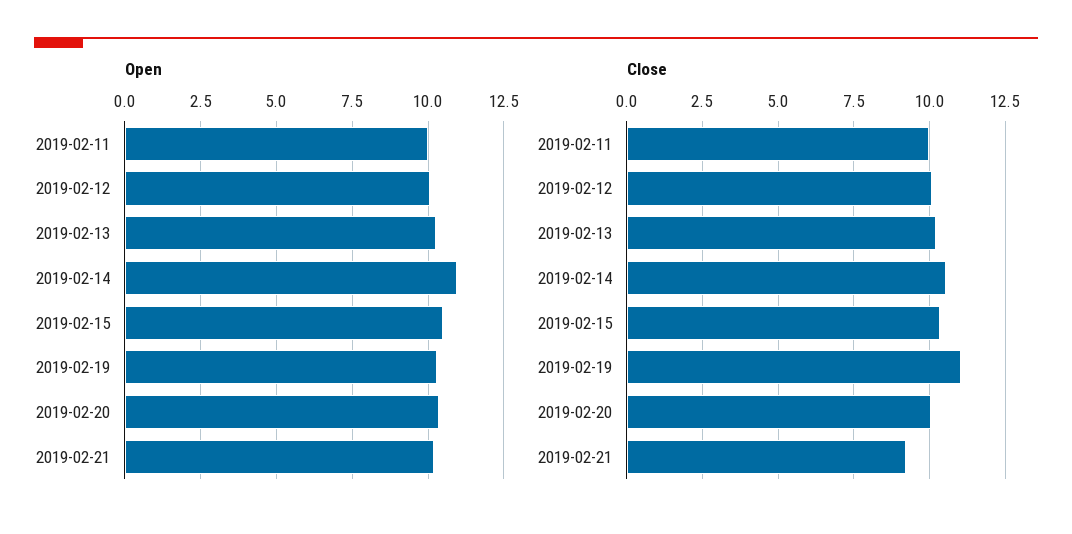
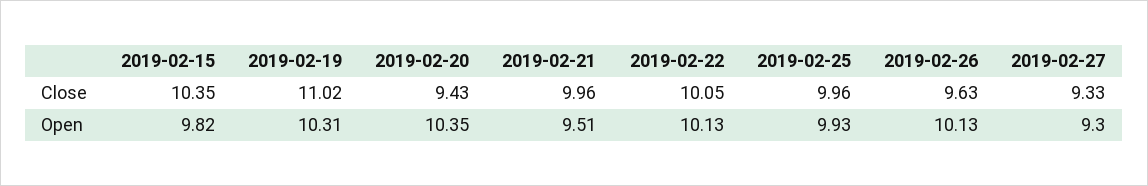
Open, 2019-02-11: 10 -> none
Open, 2019-02-12: 10 -> none
Open, 2019-02-13: 10.25 -> none
Open, 2019-02-14: 11 -> none
Open, 2019-02-15: 10.5 -> 9.82
Open, 2019-02-21: 10.25 -> 9.51
Close, 2019-02-11: 10 -> none
Close, 2019-02-12: 10 -> none
Close, 2019-02-13: 10.25 -> none
Close, 2019-02-14: 10.5 -> none
Close, 2019-02-20: 10 -> 9.43
Close, 2019-02-21: 9.25 -> 9.96
Close, 2019-02-22: none -> 10.05
Close, 2019-02-25: none -> 9.96
Close, 2019-02-26: none -> 9.63
Close, 2019-02-27: none -> 9.33
Open, 2019-02-22: none -> 10.13
Open, 2019-02-25: none -> 9.93
Open, 2019-02-26: none -> 10.13
Open, 2019-02-27: none -> 9.3

